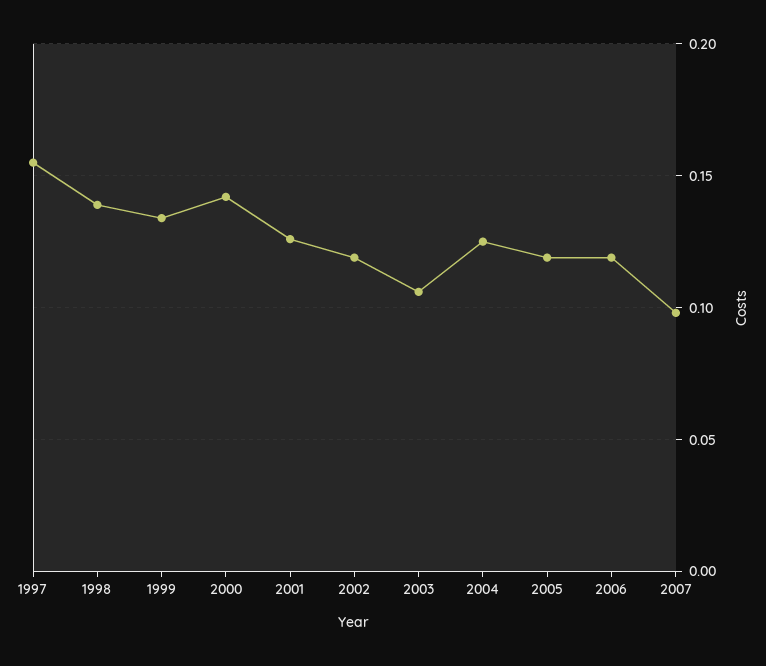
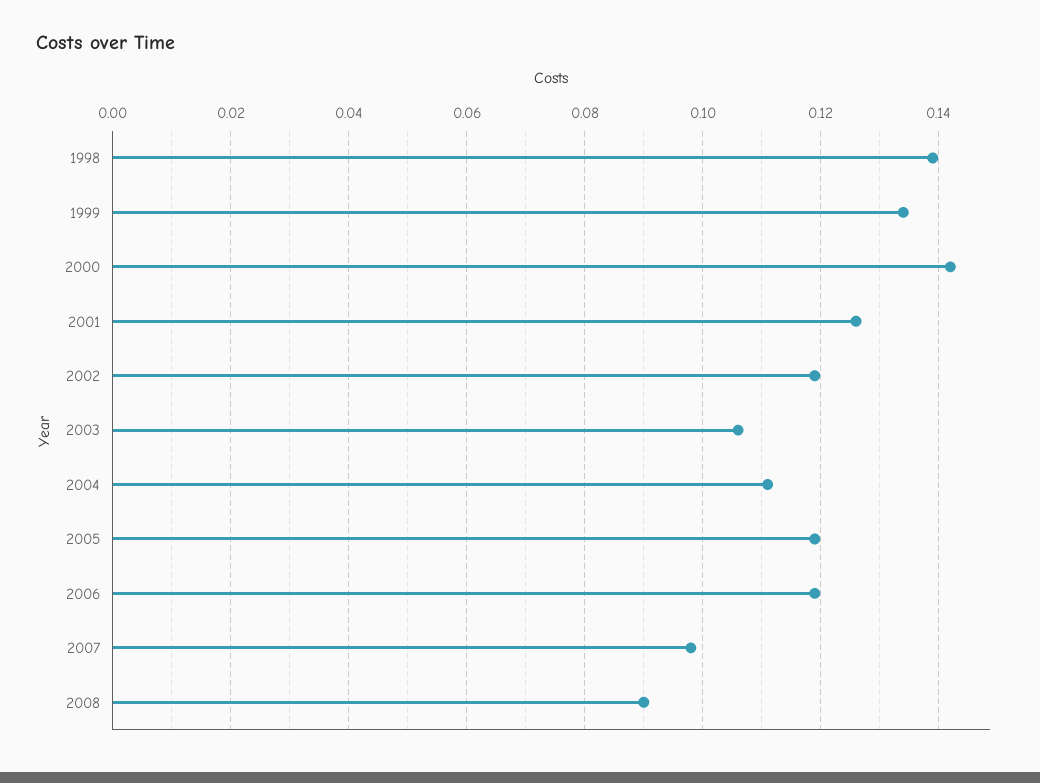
1997: 0.155 -> none
2004: 0.125 -> 0.11
2008: none -> 0.09

